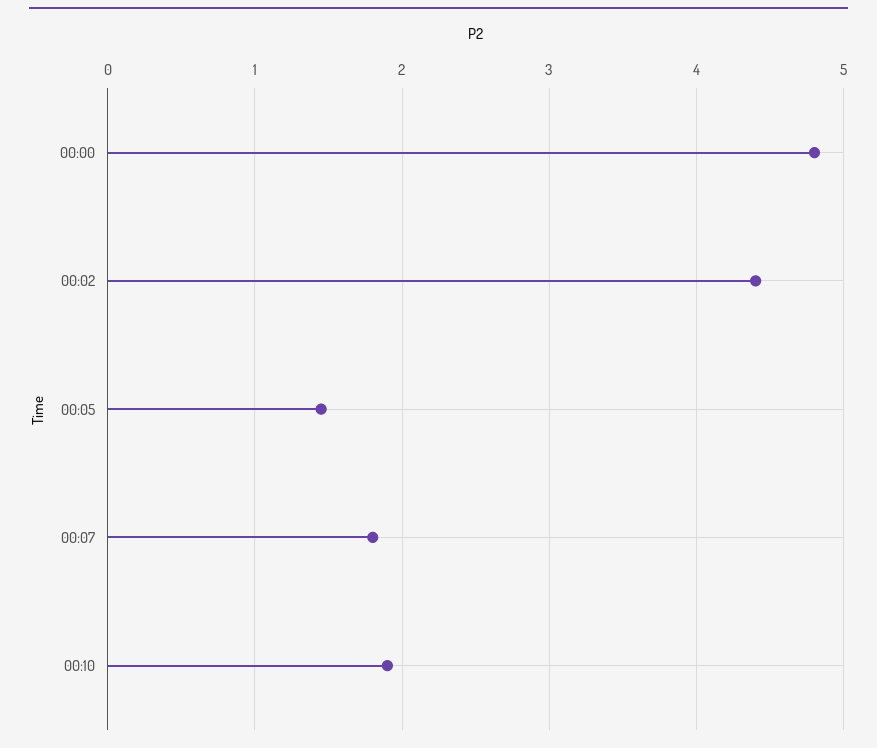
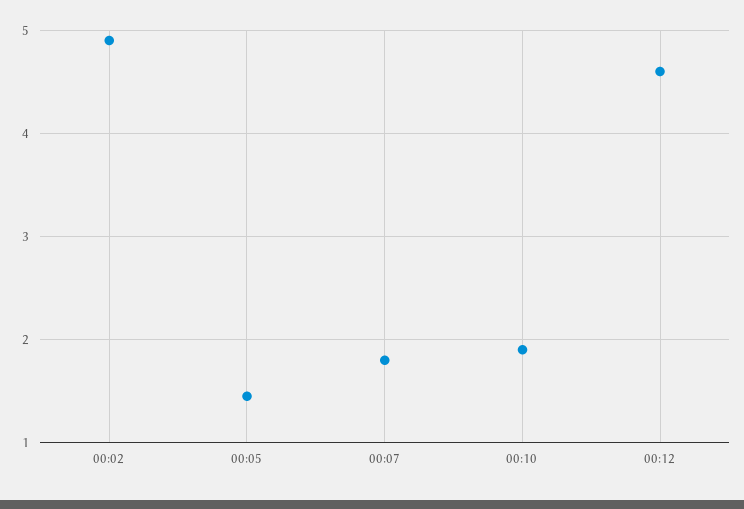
00:00: 4.8 -> none
00:02: 4.4 -> 4.9
00:12: none -> 4.6

